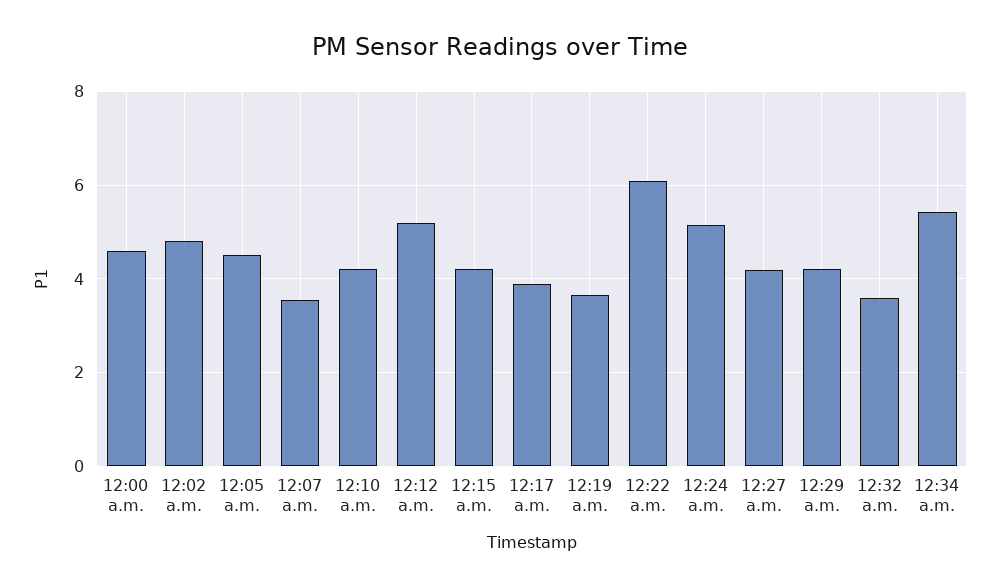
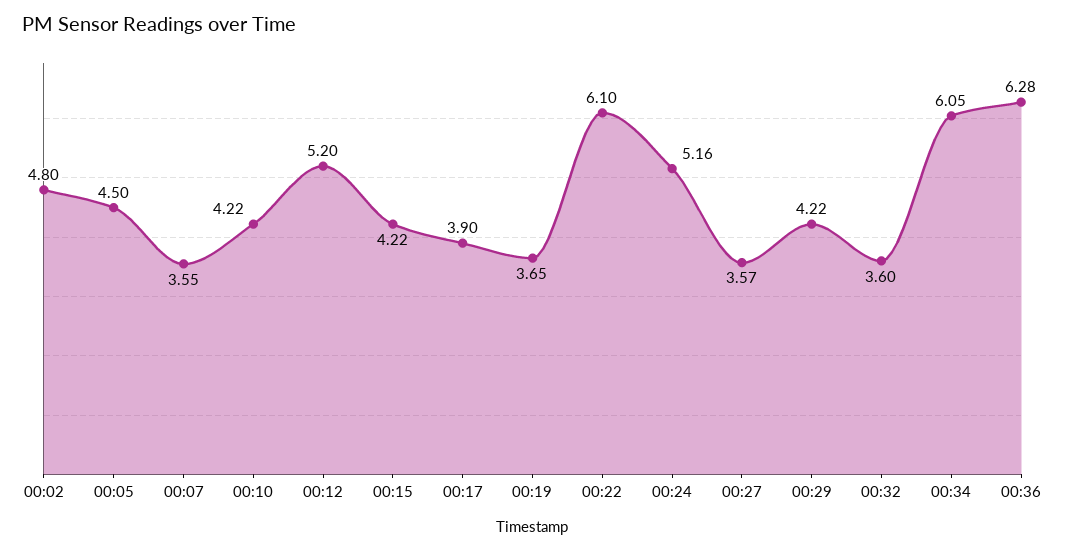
12:00 a.m.: 4.6 -> none
12:27 a.m.: 4.2 -> 3.57
12:34 a.m.: 5.4 -> 6.05
00:36: none -> 6.28

